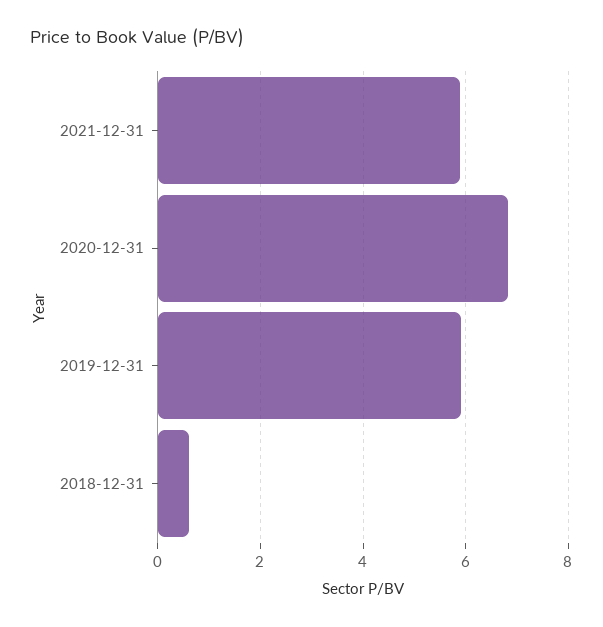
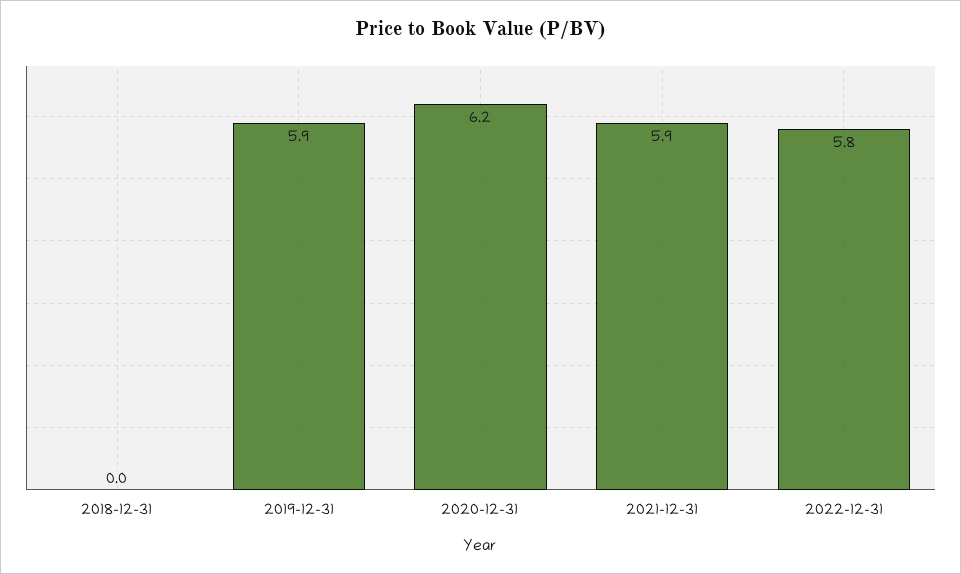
2020-12-31: 6.8 -> 6.2
2018-12-31: 0.6 -> 0
2022-12-31: none -> 5.8

